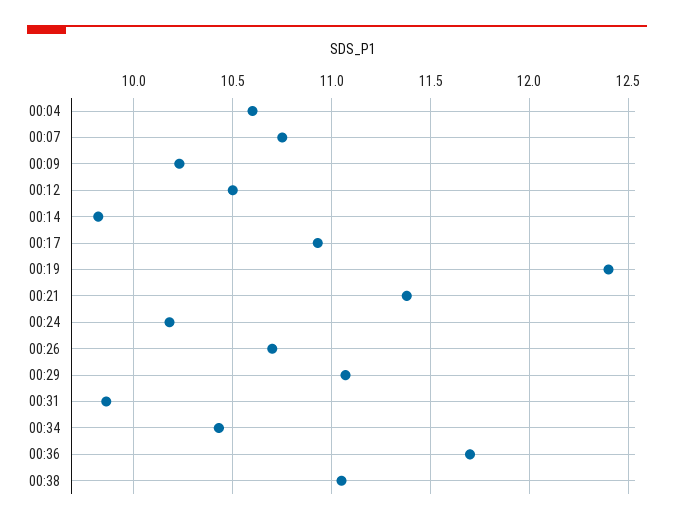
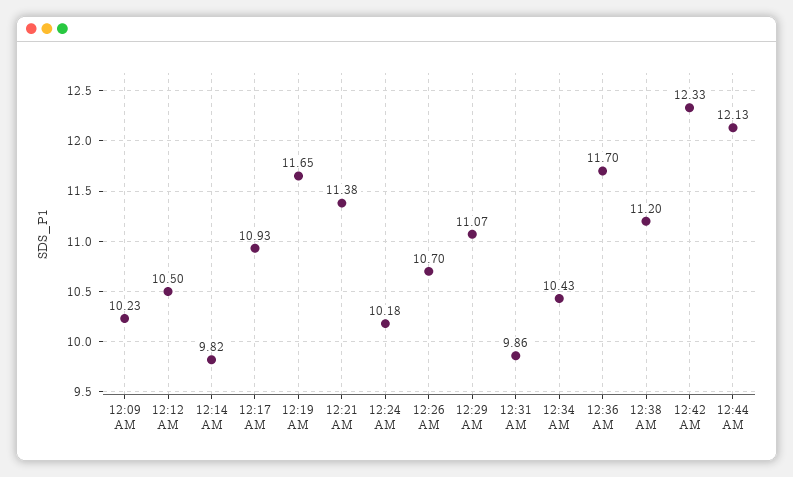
00:04: 10.6 -> none
00:07: 10.75 -> none
00:19: 12.4 -> 11.65
00:38: 11.05 -> 11.2
12:42 AM: none -> 12.33
12:44 AM: none -> 12.13

